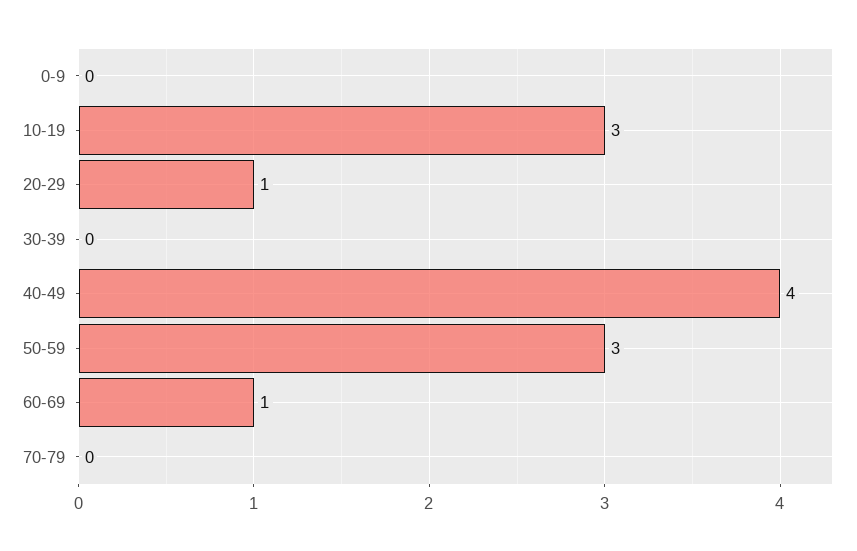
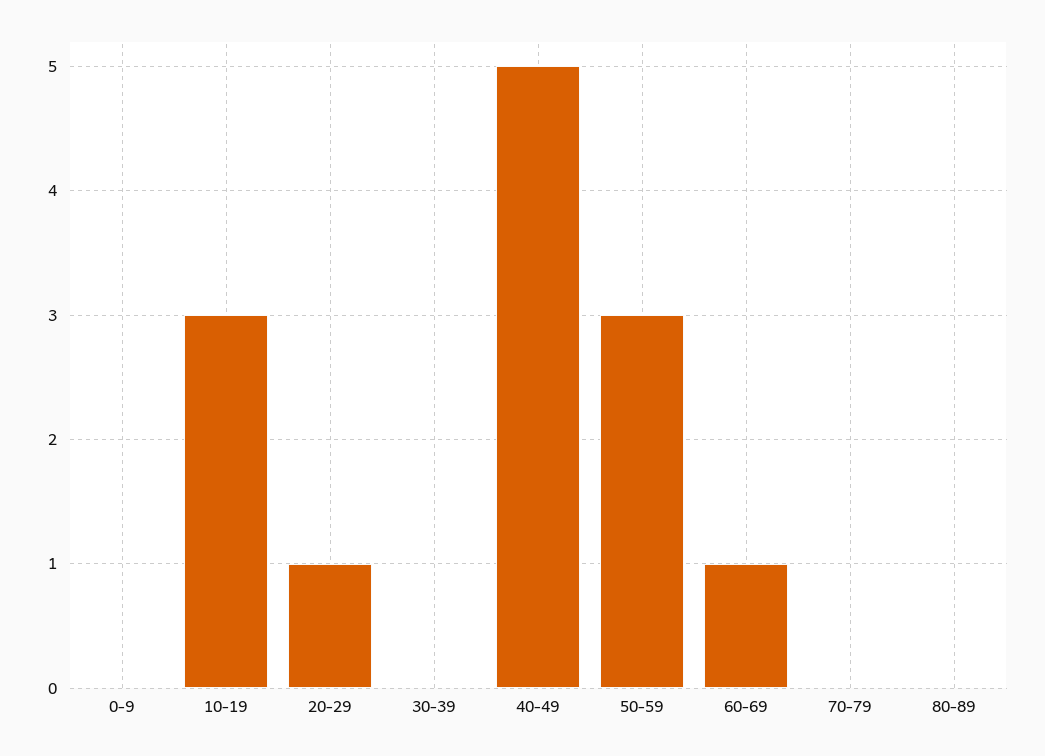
40-49: 4 -> 5
80-89: none -> 0

